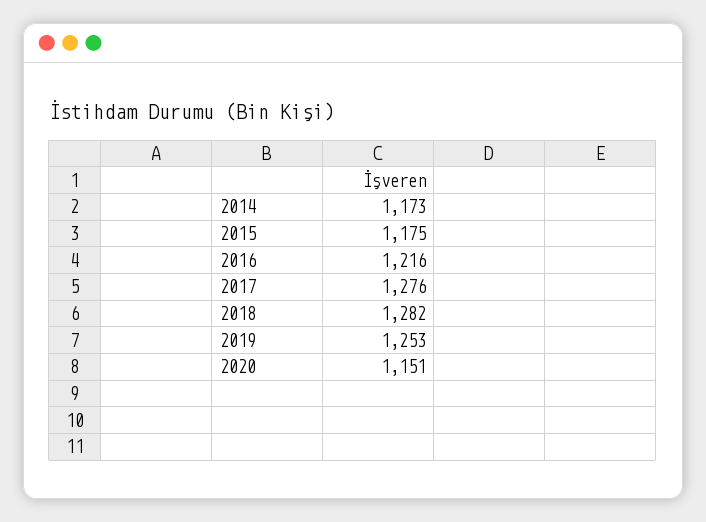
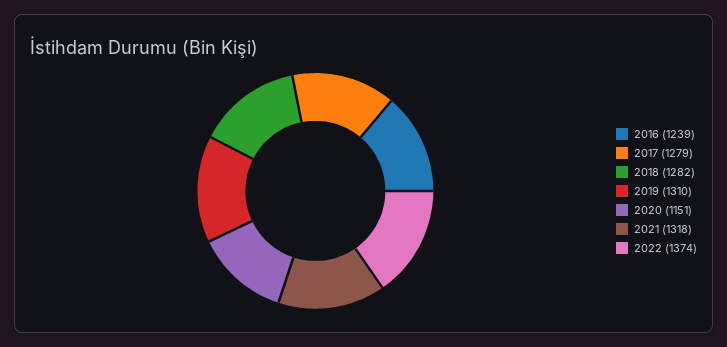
2014: 1173 -> none
2015: 1175 -> none
2016: 1216 -> 1239
2017: 1276 -> 1279
2019: 1253 -> 1310
2021: none -> 1318
2022: none -> 1374

